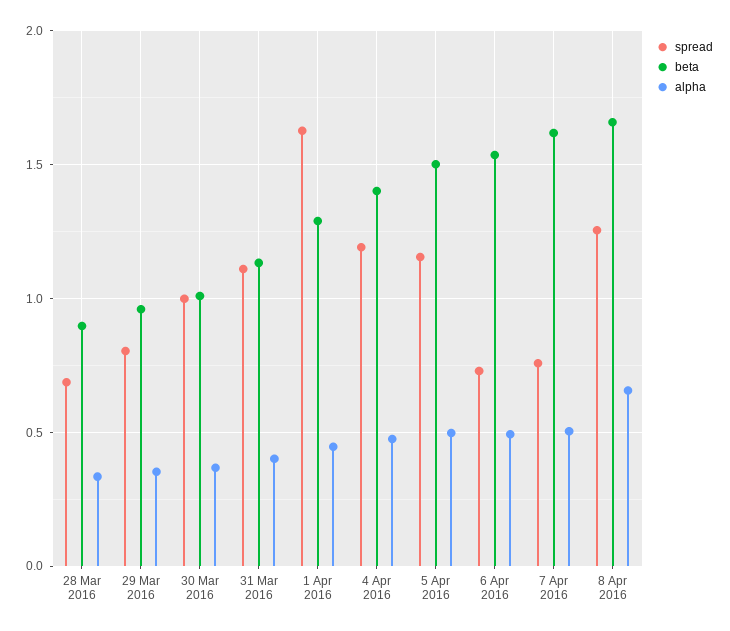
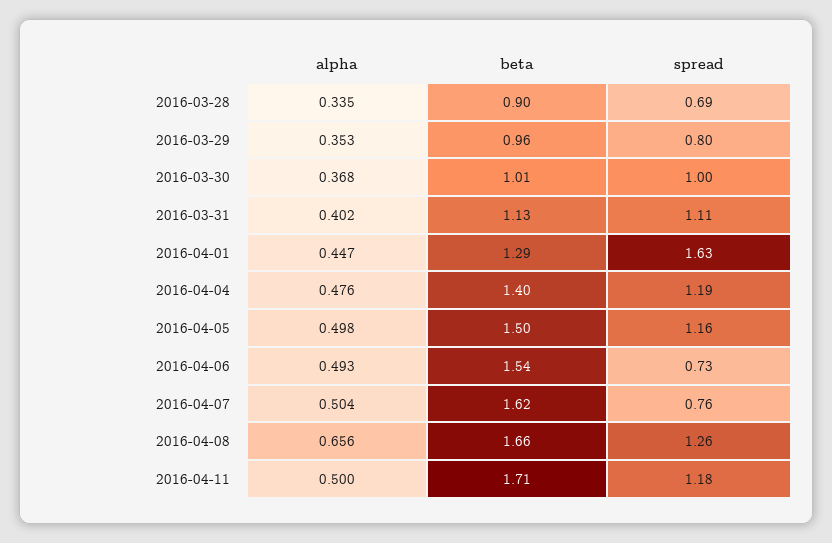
alpha, 2016-04-11: none -> 0.5
beta, 2016-04-11: none -> 1.71
spread, 2016-04-11: none -> 1.18

